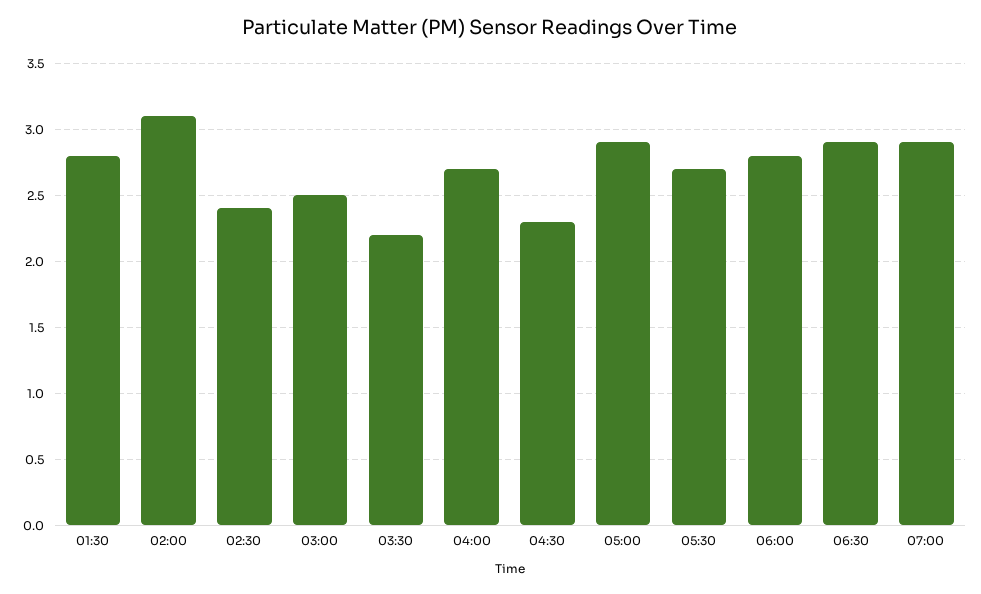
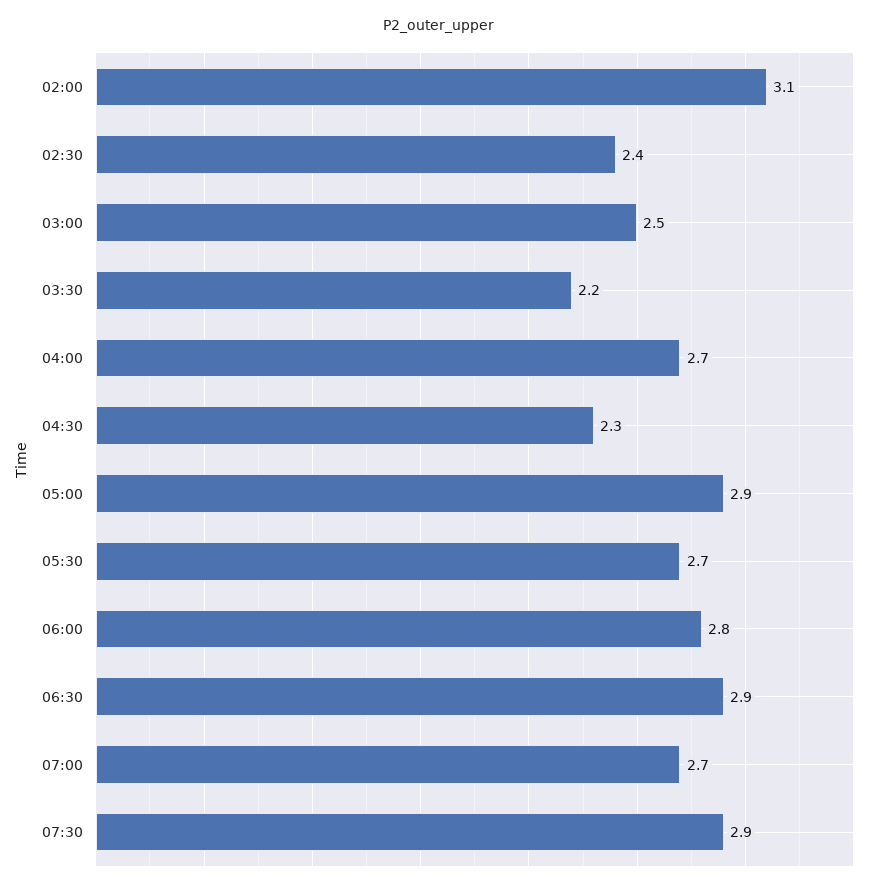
01:30: 2.8 -> none
07:00: 2.9 -> 2.7
07:30: none -> 2.9

